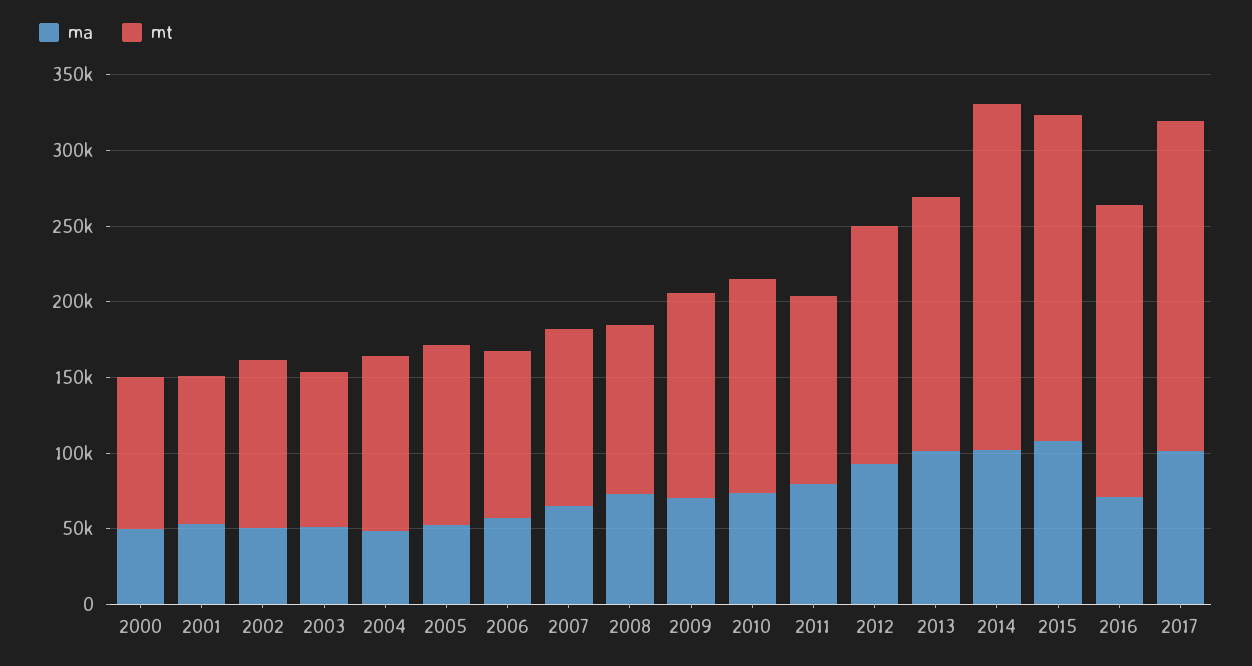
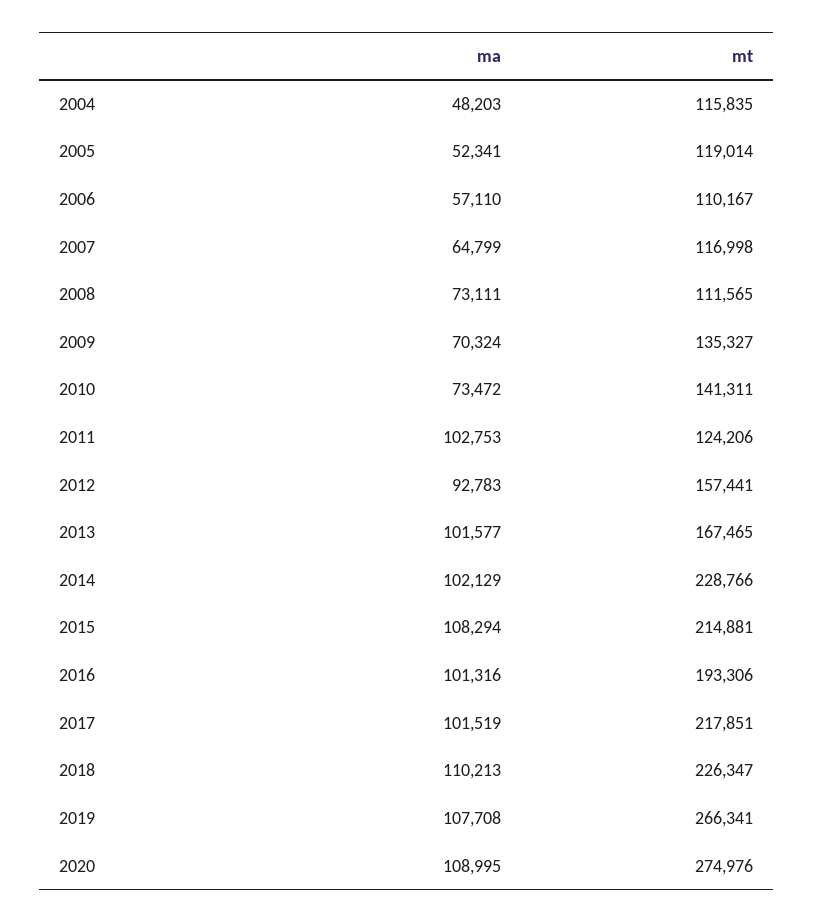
ma, 2000: 50000 -> none
mt, 2000: 100000 -> none
ma, 2001: 50000 -> none
mt, 2001: 100000 -> none
ma, 2002: 50000 -> none
mt, 2002: 110000 -> none
ma, 2003: 50000 -> none
mt, 2003: 100000 -> none
ma, 2011: 80000 -> 102753
ma, 2016: 70000 -> 101316
ma, 2018: none -> 110213
mt, 2018: none -> 226347
ma, 2019: none -> 107708
mt, 2019: none -> 266341
ma, 2020: none -> 108995
mt, 2020: none -> 274976

